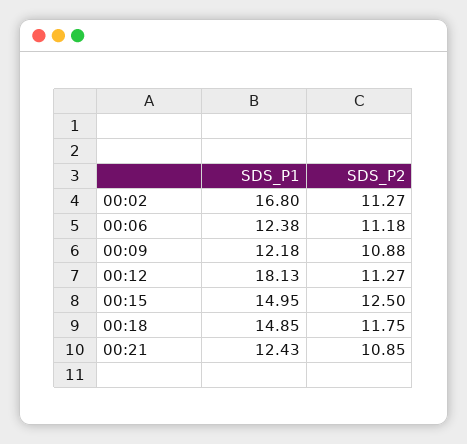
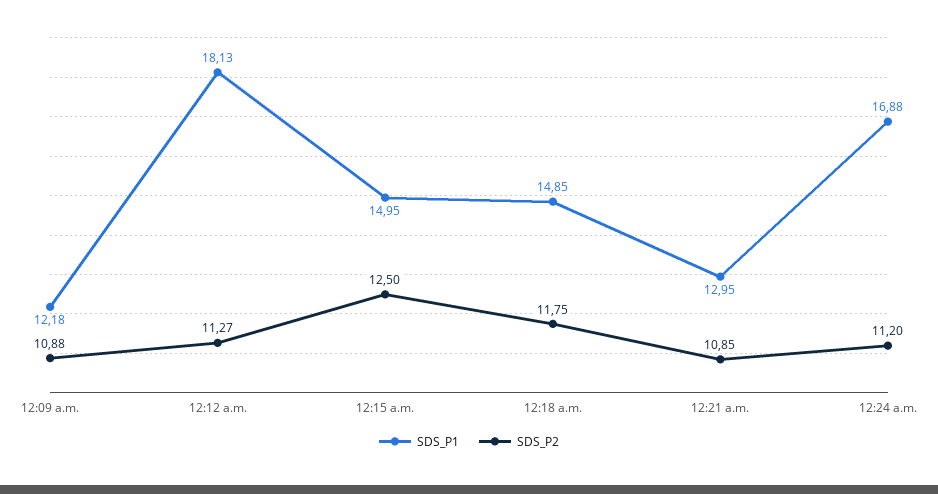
SDS_P1, 00:02: 16.8 -> none
SDS_P2, 00:02: 11.27 -> none
SDS_P1, 00:06: 12.38 -> none
SDS_P2, 00:06: 11.18 -> none
SDS_P1, 00:21: 12.43 -> 12.95
SDS_P1, 12:24 a.m.: none -> 16.88
SDS_P2, 12:24 a.m.: none -> 11.2

